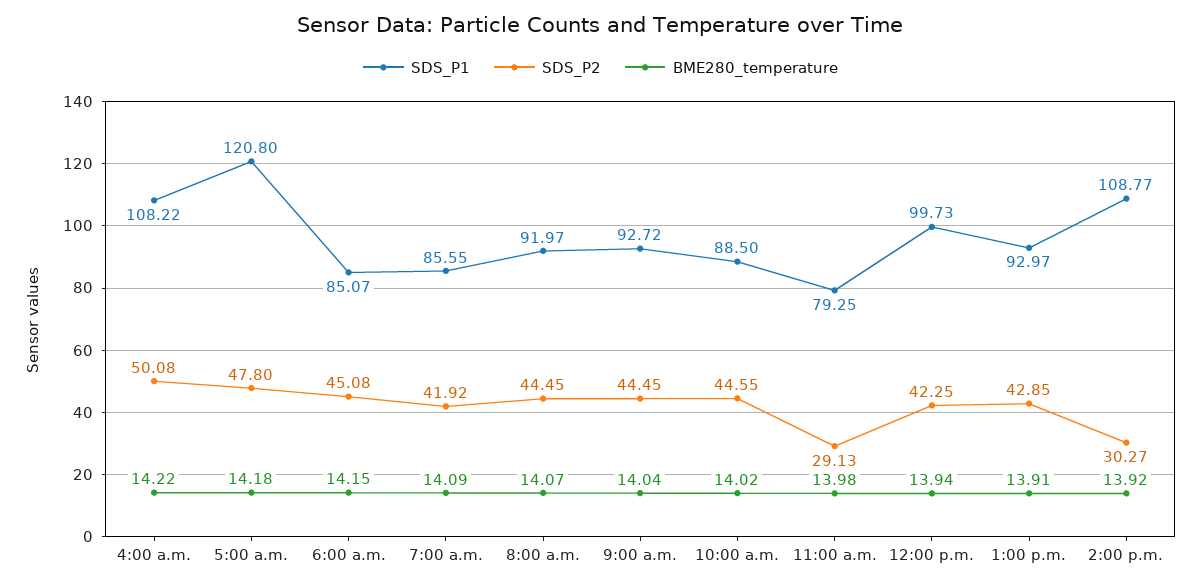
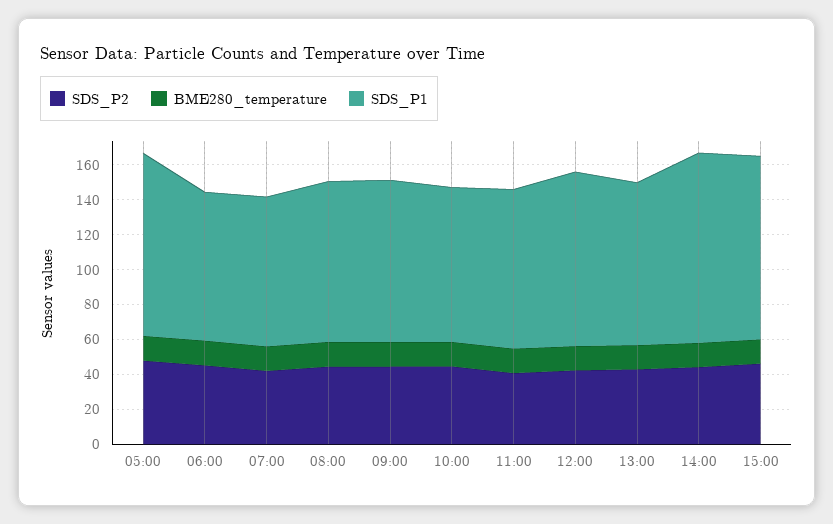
SDS_P1, 4:00 a.m.: 108.22 -> none
SDS_P2, 4:00 a.m.: 50.08 -> none
BME280_temperature, 4:00 a.m.: 14.22 -> none
SDS_P1, 5:00 a.m.: 120.8 -> 105
SDS_P1, 11:00 a.m.: 79.25 -> 90
SDS_P2, 11:00 a.m.: 29.13 -> 40
SDS_P2, 2:00 p.m.: 30.27 -> 45
SDS_P2, 15:00: none -> 45
BME280_temperature, 15:00: none -> 15
SDS_P1, 15:00: none -> 105

